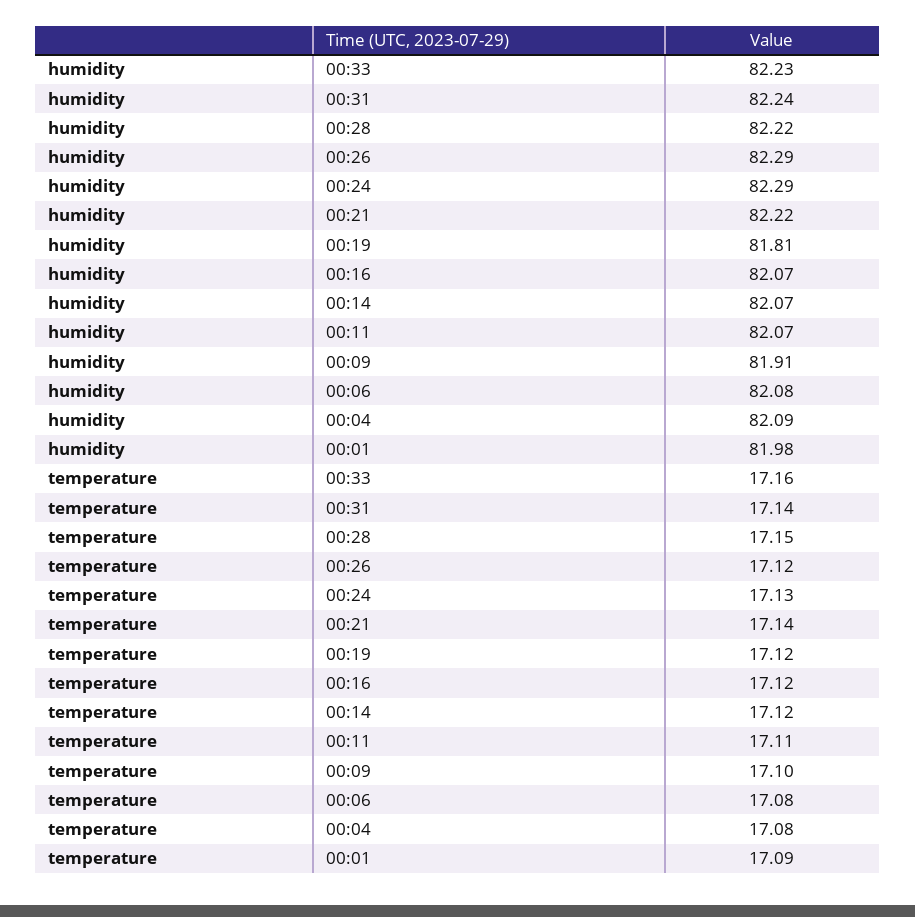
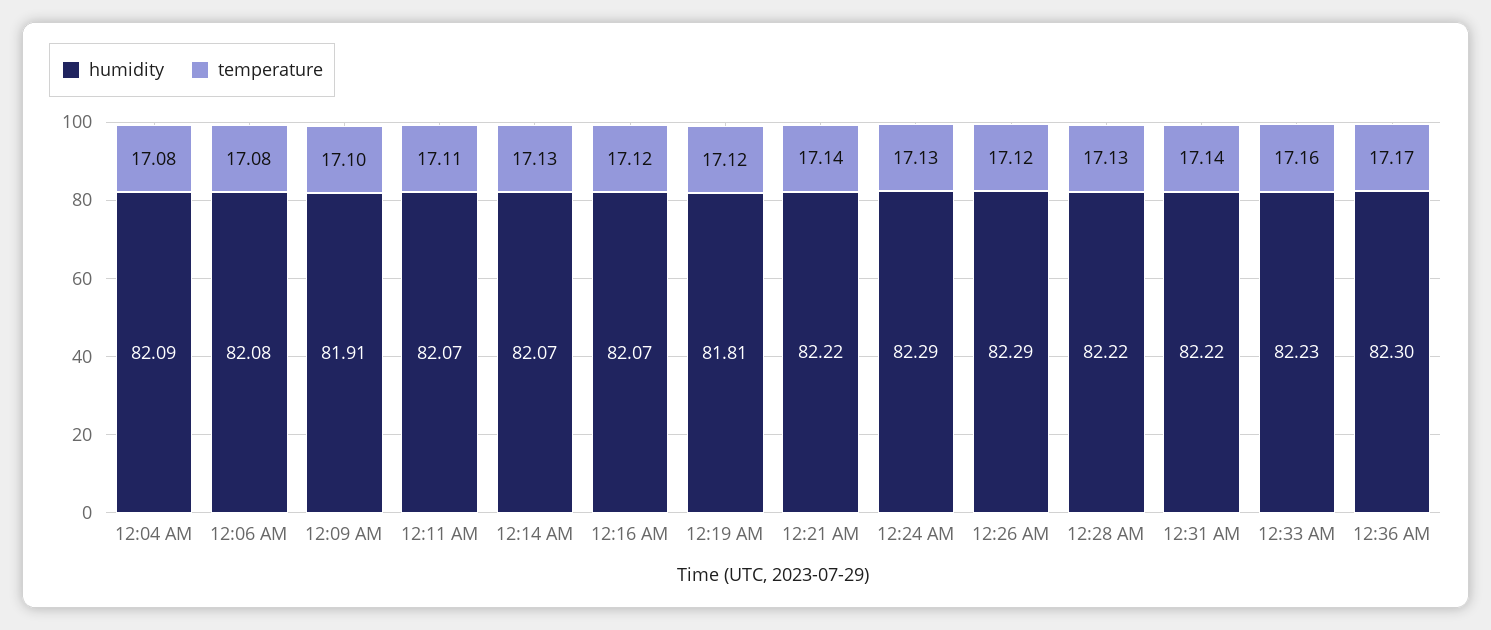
humidity, 00:31: 82.24 -> 82.22
humidity, 00:01: 81.98 -> none
temperature, 00:28: 17.15 -> 17.13
temperature, 00:14: 17.12 -> 17.13
temperature, 00:01: 17.09 -> none
humidity, 12:36 AM: none -> 82.3
temperature, 12:36 AM: none -> 17.17

